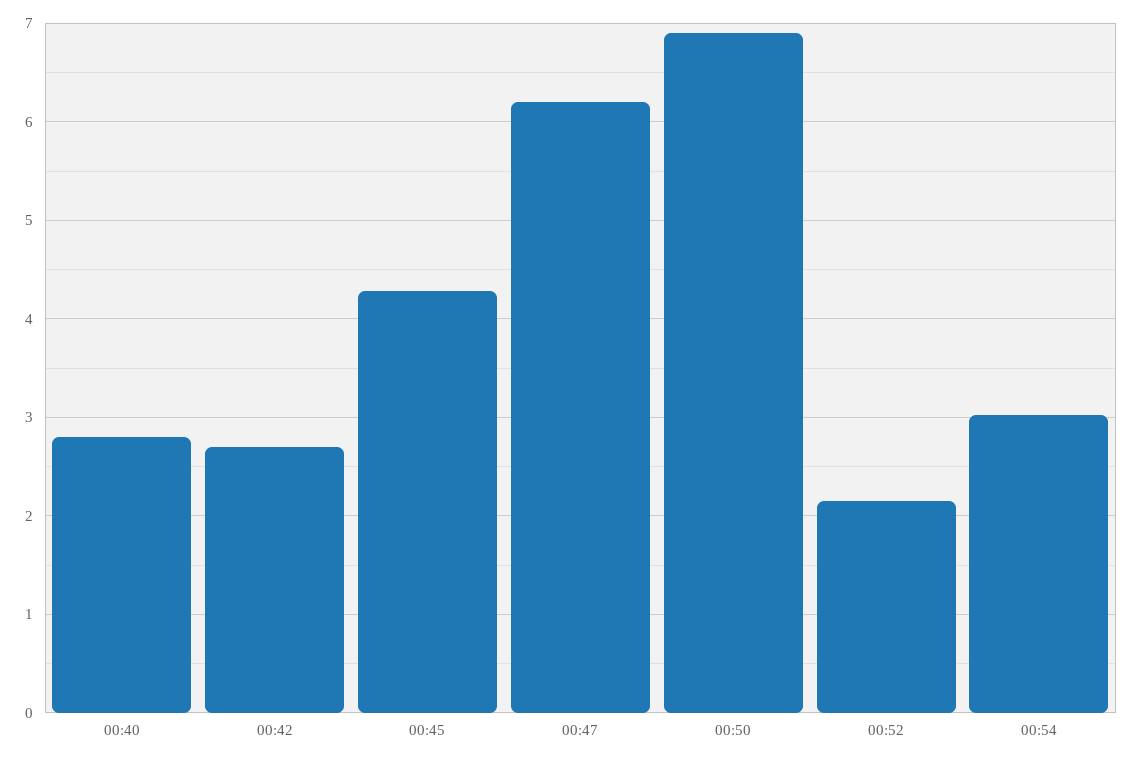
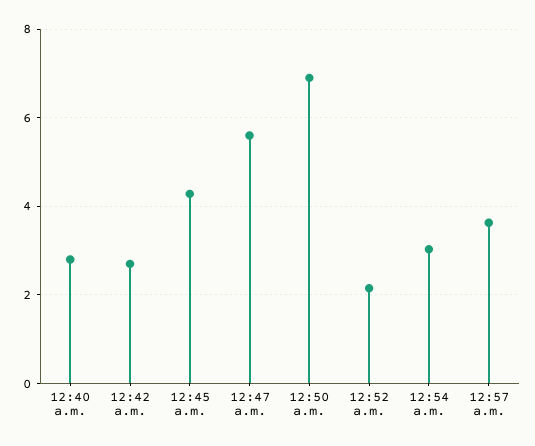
00:47: 6.2 -> 5.6
12:57 a.m.: none -> 3.6

